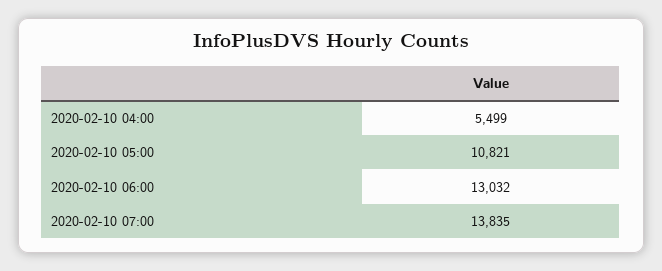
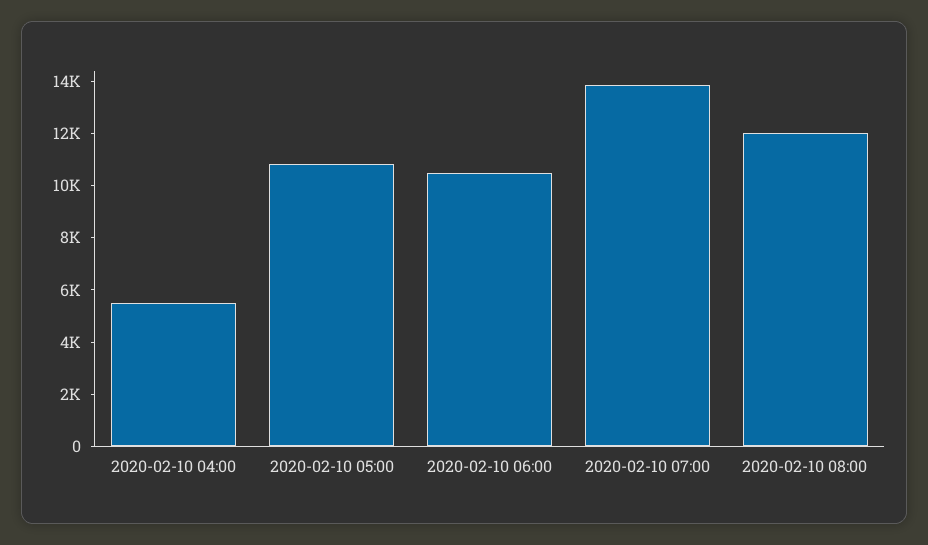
2020-02-10 06:00: 13032 -> 10500
2020-02-10 08:00: none -> 12000

